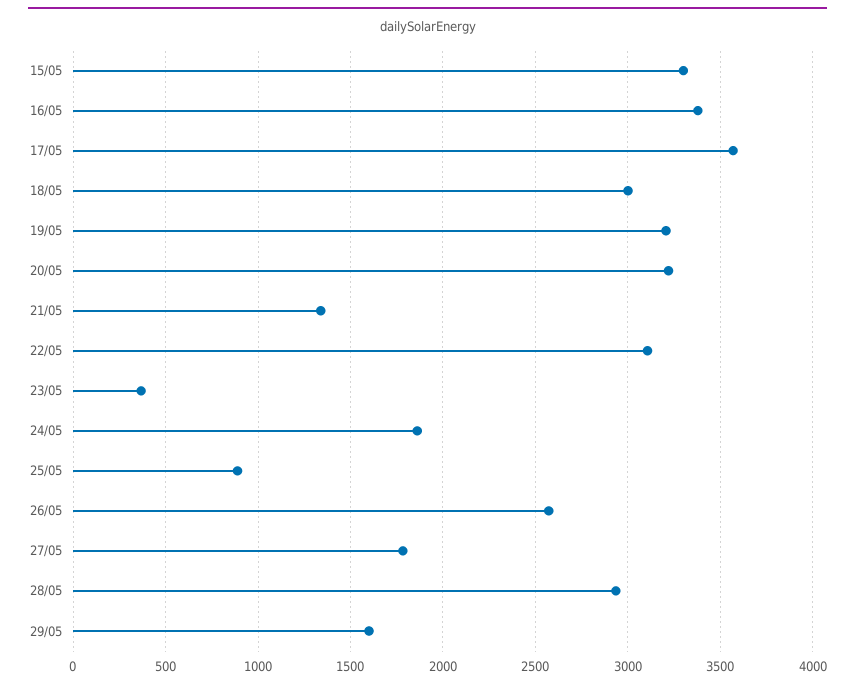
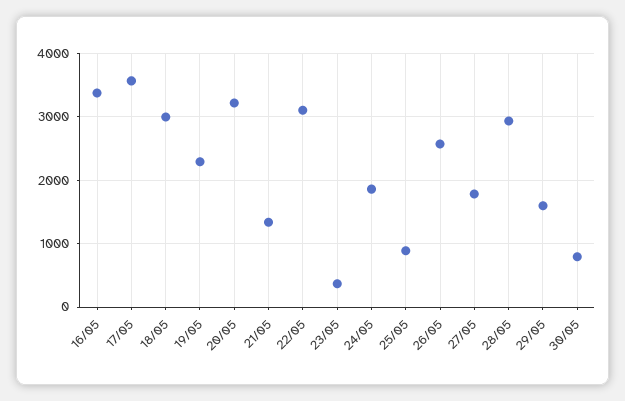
15/05: 3300 -> none
19/05: 3200 -> 2300
30/05: none -> 800

